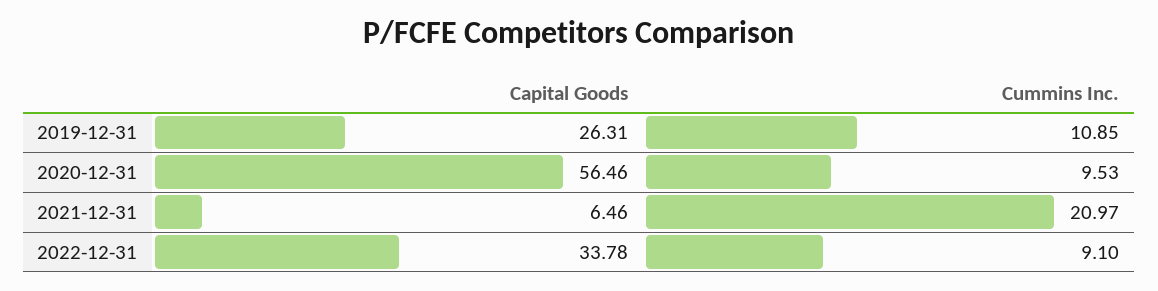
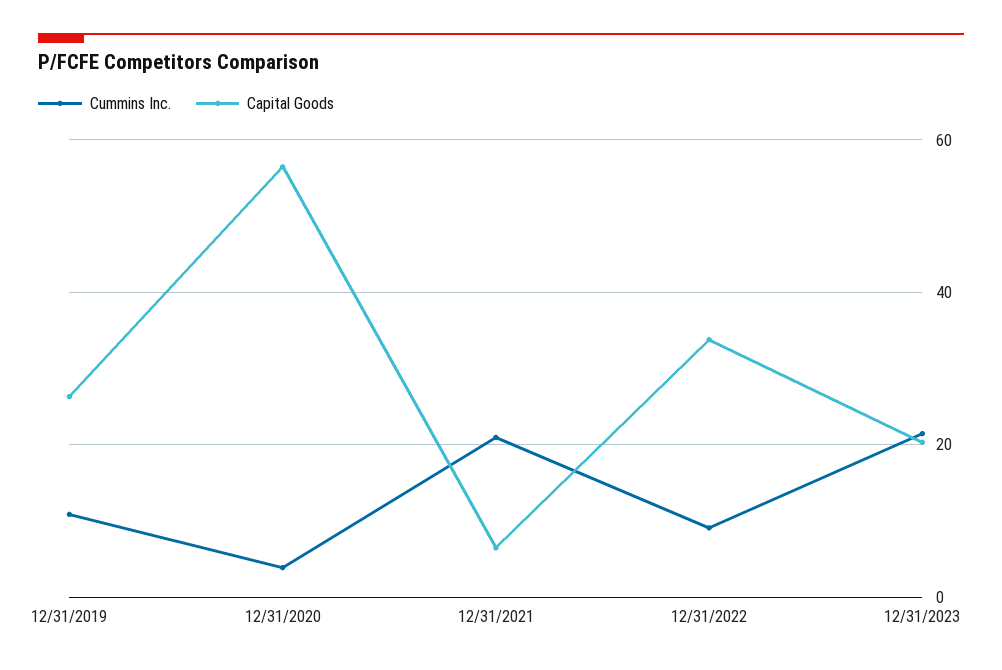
Cummins Inc., 2020-12-31: 9.53 -> 4
Cummins Inc., 12/31/2023: none -> 22
Capital Goods, 12/31/2023: none -> 20

